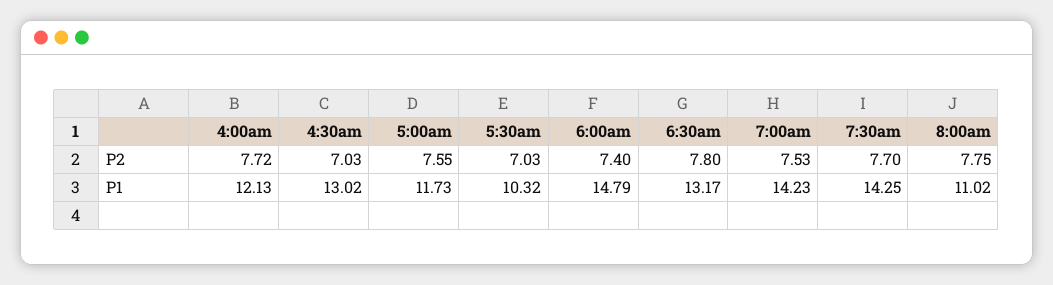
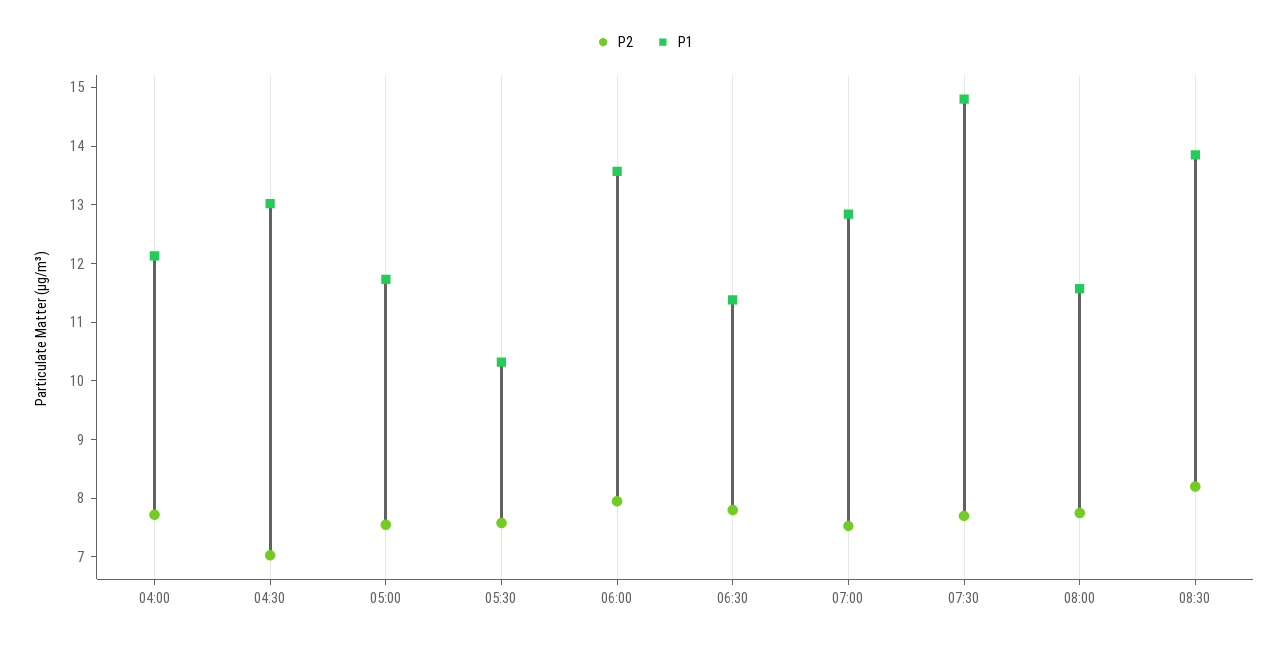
P2, 5:30am: 7.03 -> 7.6
P2, 6:00am: 7.4 -> 8
P1, 6:00am: 14.79 -> 13.6
P1, 6:30am: 13.17 -> 11.4
P1, 7:00am: 14.23 -> 12.8
P1, 7:30am: 14.25 -> 14.8
P1, 8:00am: 11.02 -> 11.6
P2, 08:30: none -> 8.2
P1, 08:30: none -> 13.8

